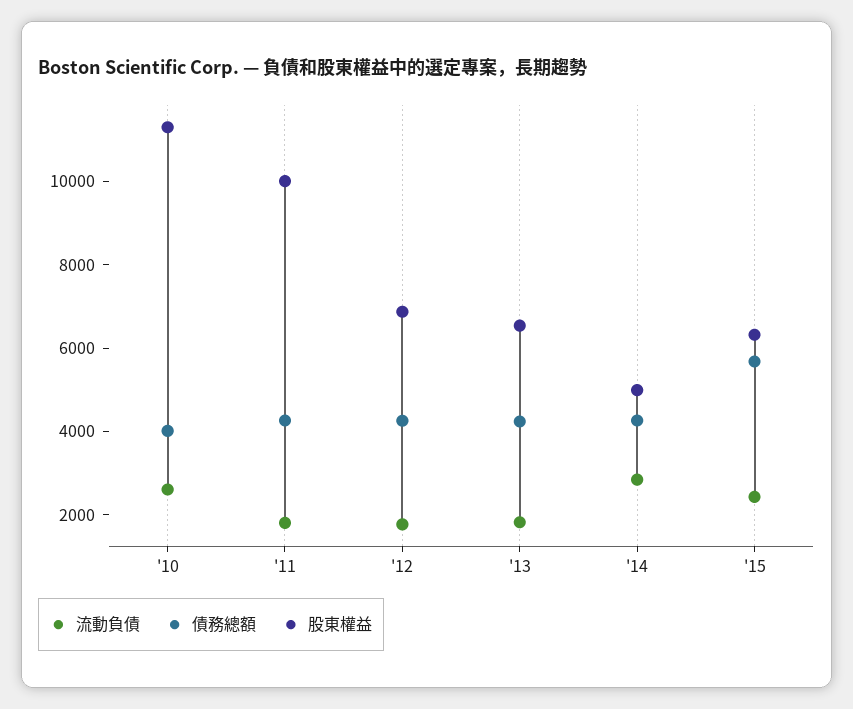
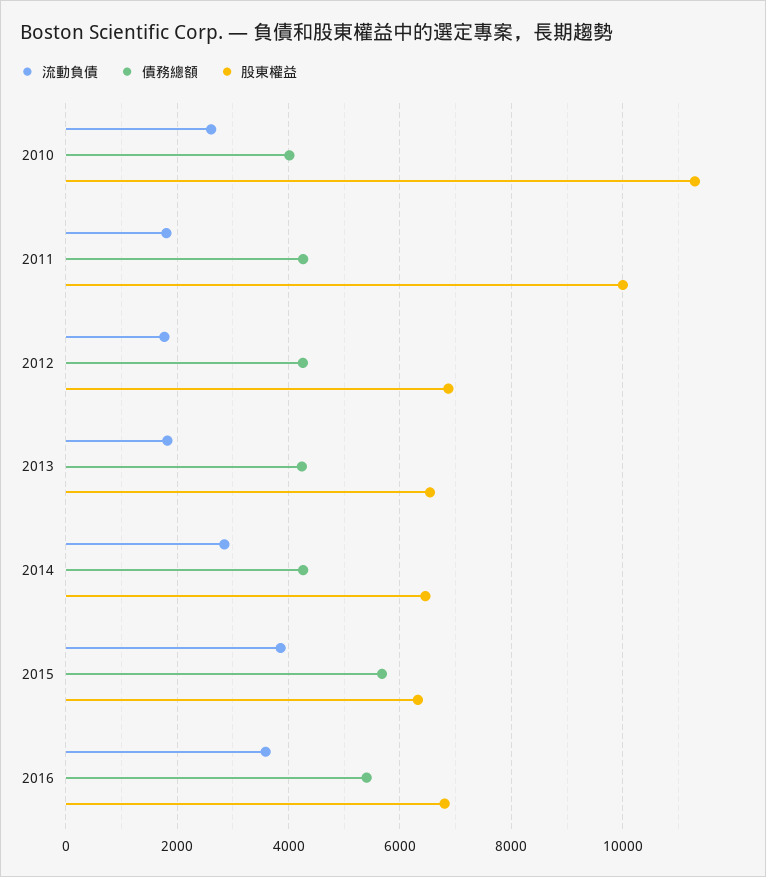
股東權益, '14: 5000 -> 6400
流動負債, '15: 2500 -> 3800
流動負債, 2016: none -> 3600
債務總額, 2016: none -> 5400
股東權益, 2016: none -> 6800

